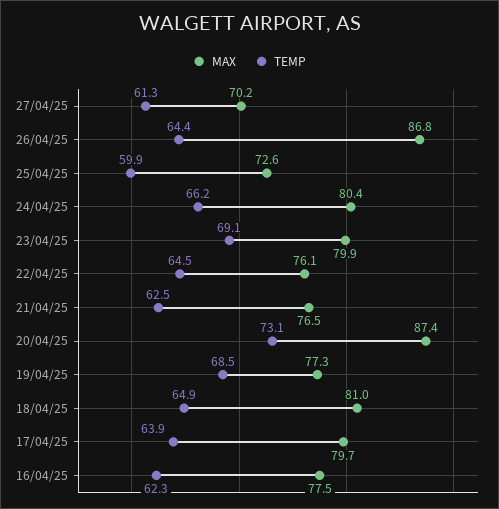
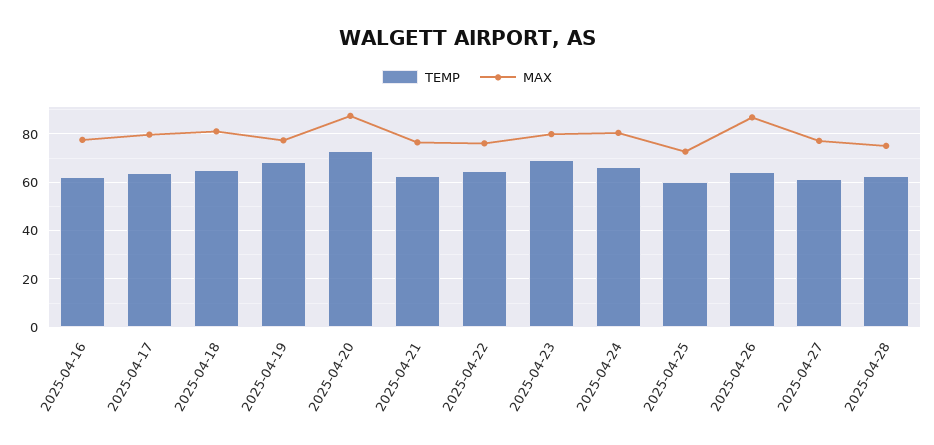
MAX, 27/04/25: 70.2 -> 77.5
TEMP, 2025-04-28: none -> 62.5
MAX, 2025-04-28: none -> 75

